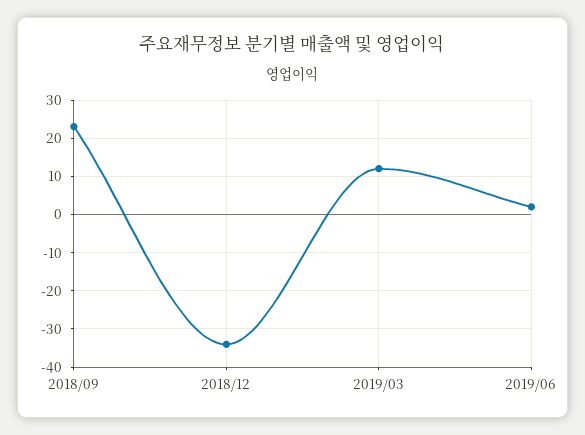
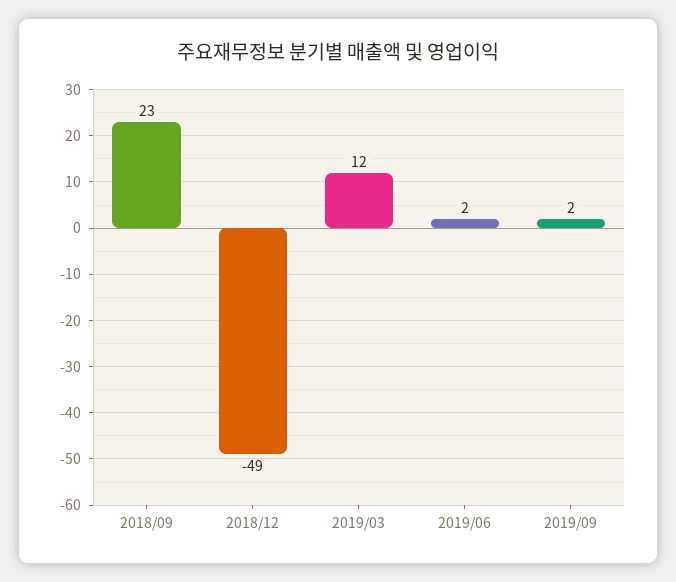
2018/12: -35 -> -49
2019/09: none -> 2

